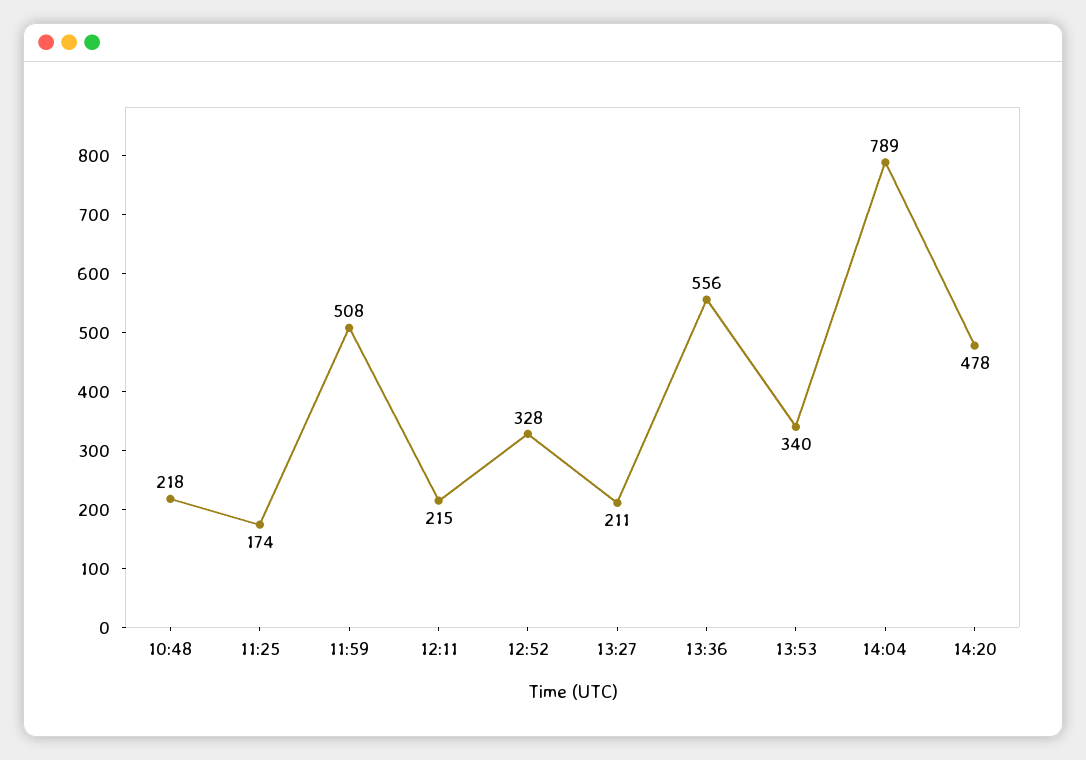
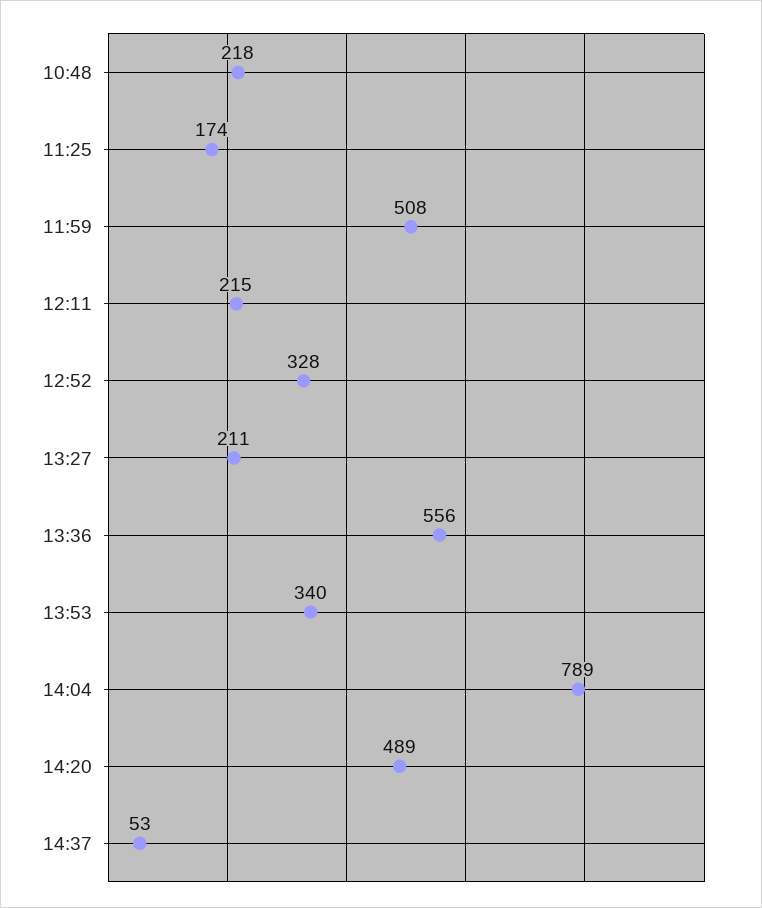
14:20: 478 -> 489
14:37: none -> 53

